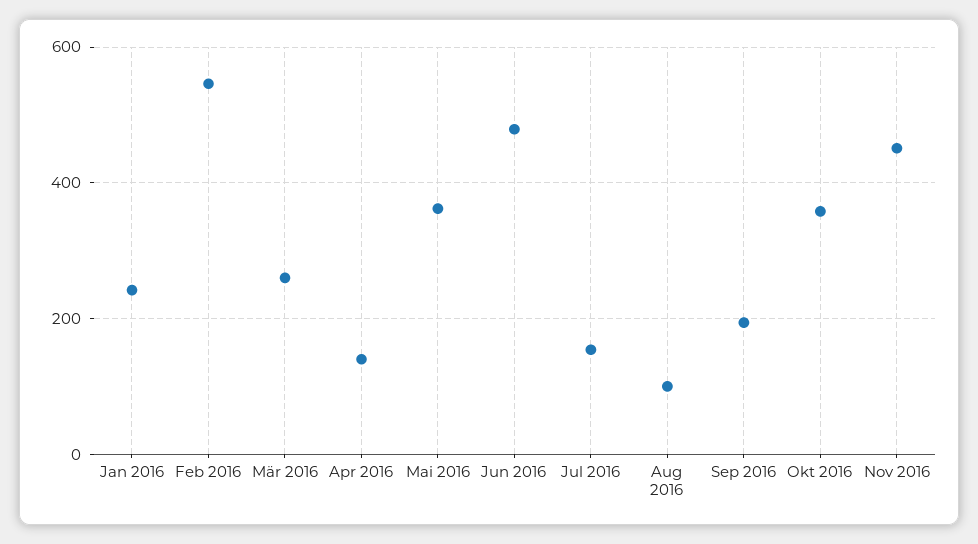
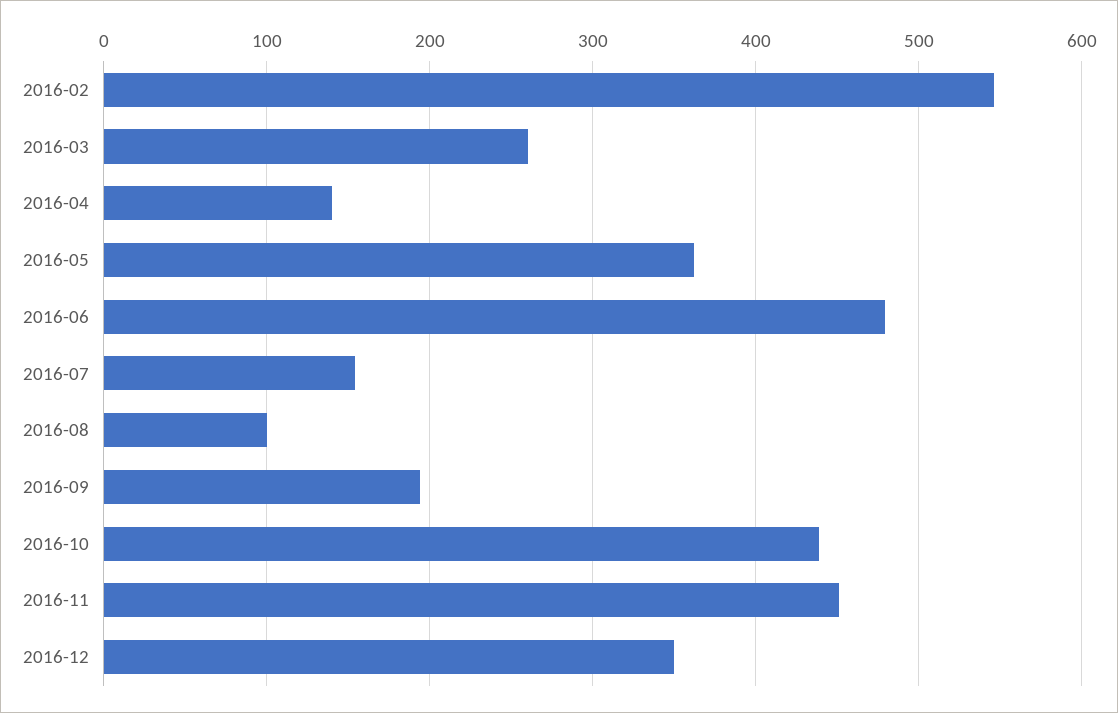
Jan 2016: 240 -> none
Okt 2016: 360 -> 440
2016-12: none -> 350

